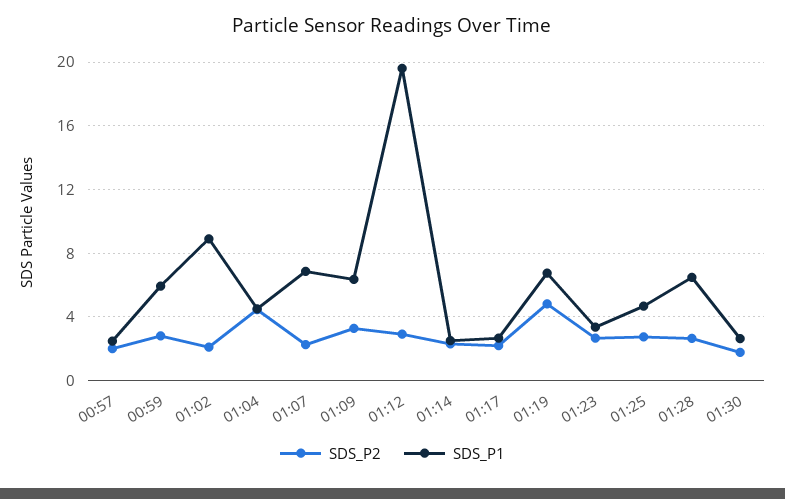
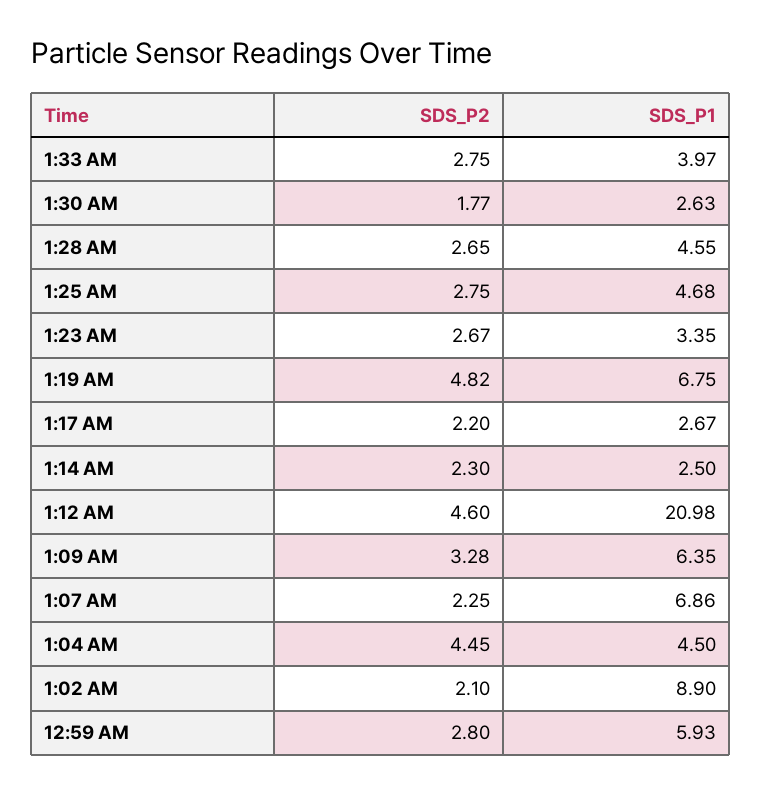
SDS_P2, 00:57: 2 -> none
SDS_P1, 00:57: 2.5 -> none
SDS_P2, 01:12: 3 -> 4.6
SDS_P1, 01:12: 19.5 -> 20.98
SDS_P1, 01:28: 6.5 -> 4.55
SDS_P2, 1:33 AM: none -> 2.75
SDS_P1, 1:33 AM: none -> 3.97

